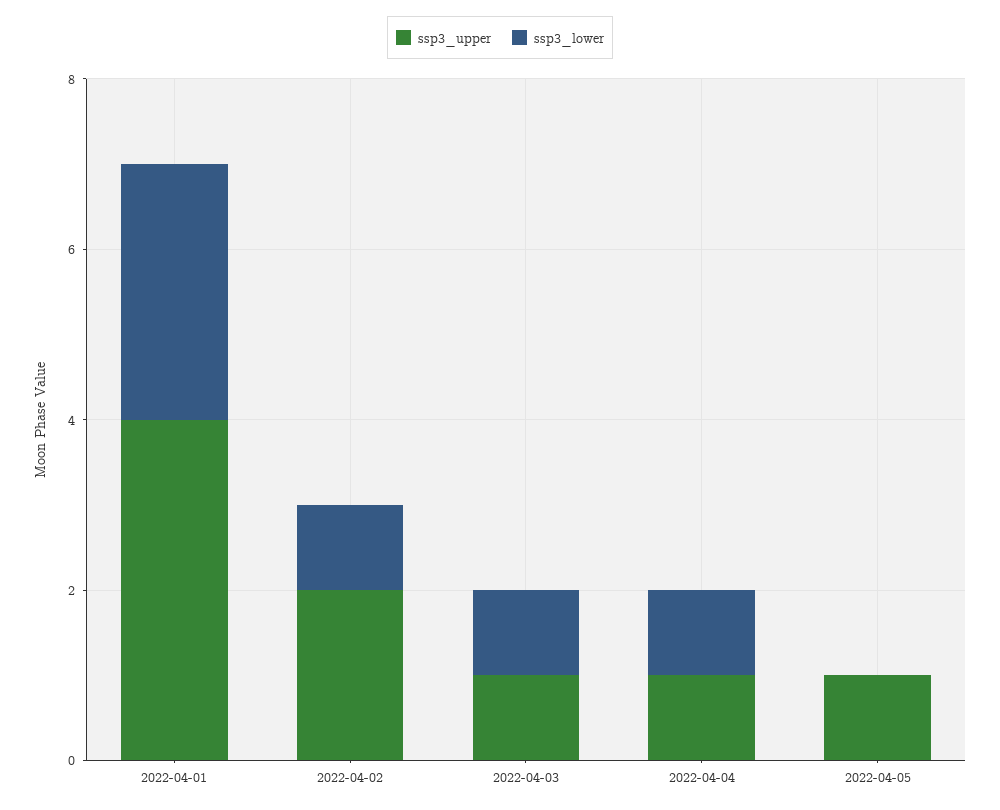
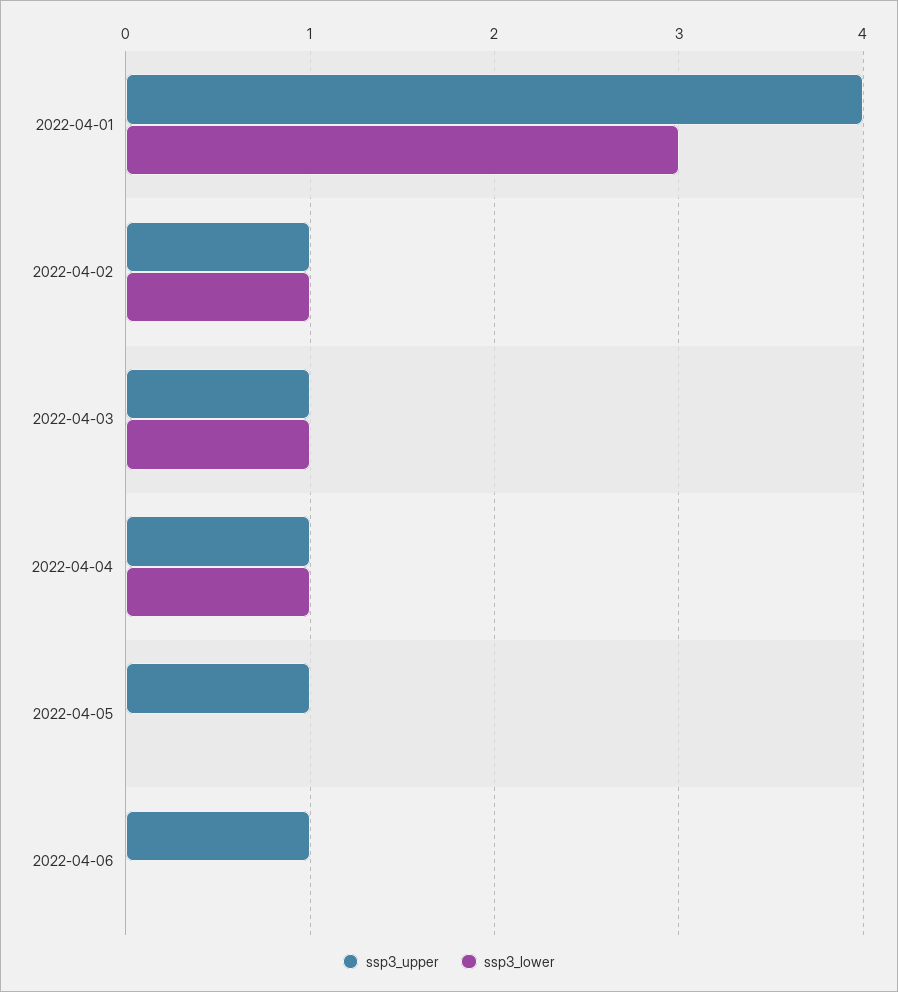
ssp3_upper, 2022-04-02: 2 -> 1
ssp3_upper, 2022-04-06: none -> 1
ssp3_lower, 2022-04-06: none -> 0

